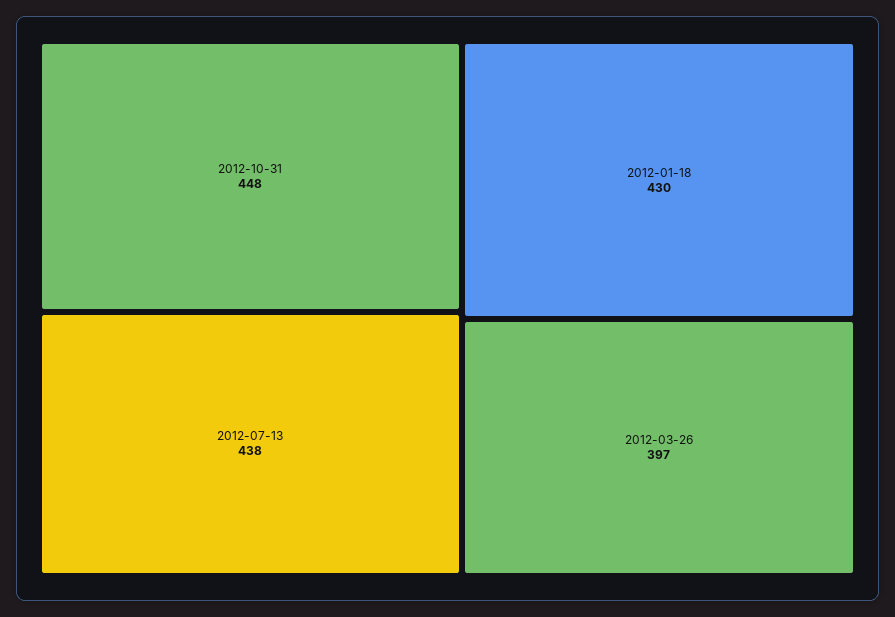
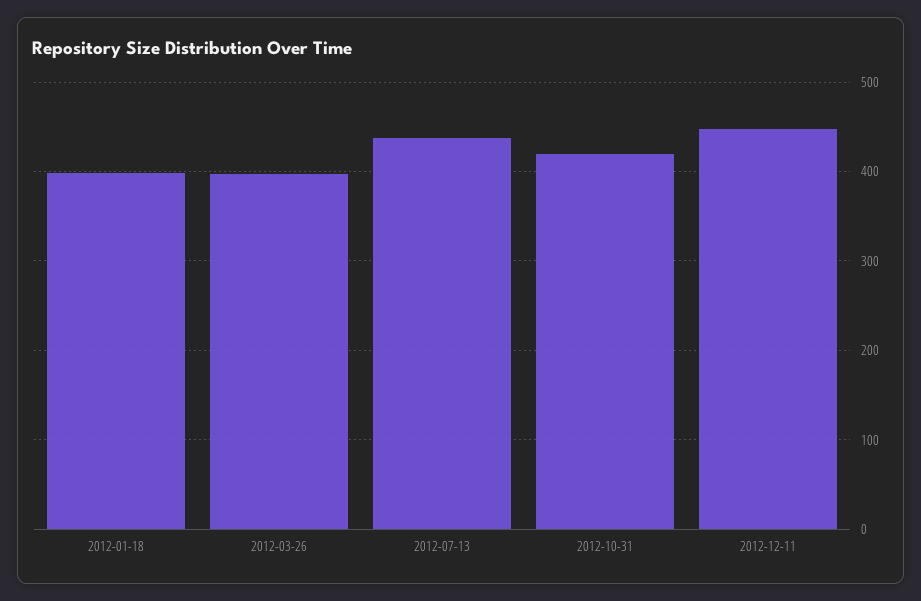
2012-10-31: 448 -> 420
2012-01-18: 430 -> 400
2012-12-11: none -> 450

